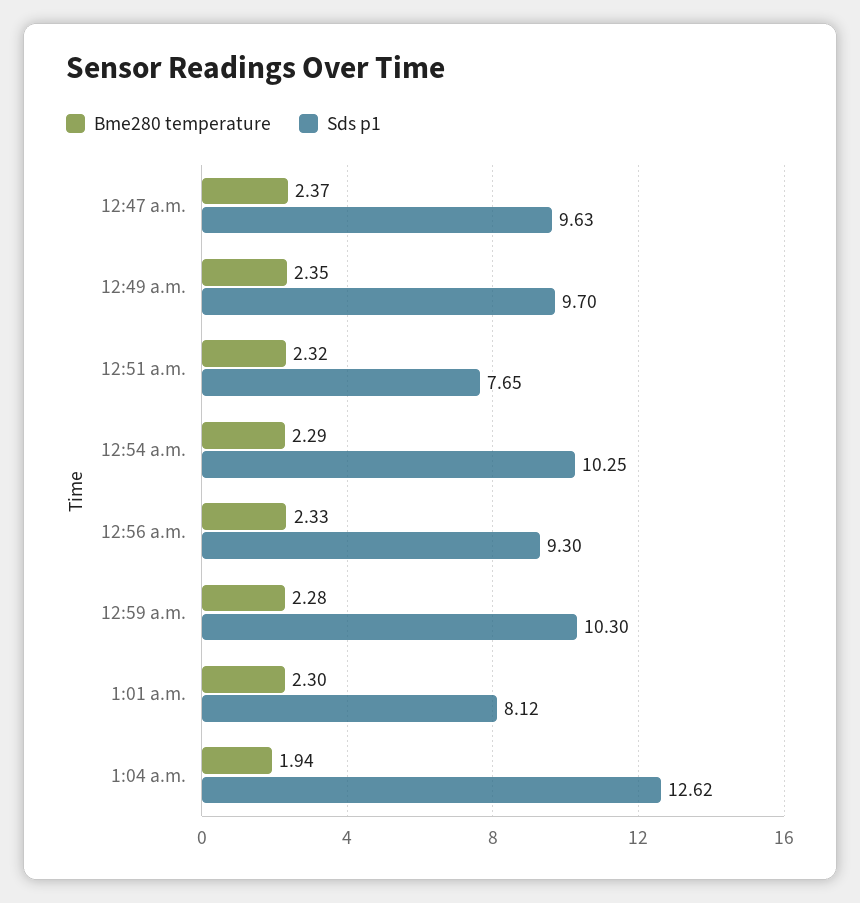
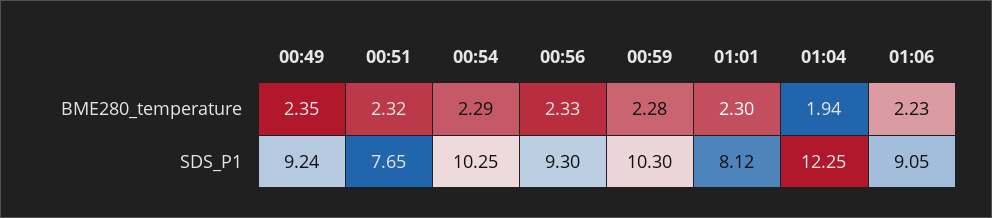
Bme280 temperature, 12:47 a.m.: 2.37 -> none
Sds p1, 12:47 a.m.: 9.63 -> none
Sds p1, 12:49 a.m.: 9.7 -> 9.24
Sds p1, 1:04 a.m.: 12.62 -> 12.25
Bme280 temperature, 01:06: none -> 2.23
Sds p1, 01:06: none -> 9.05

